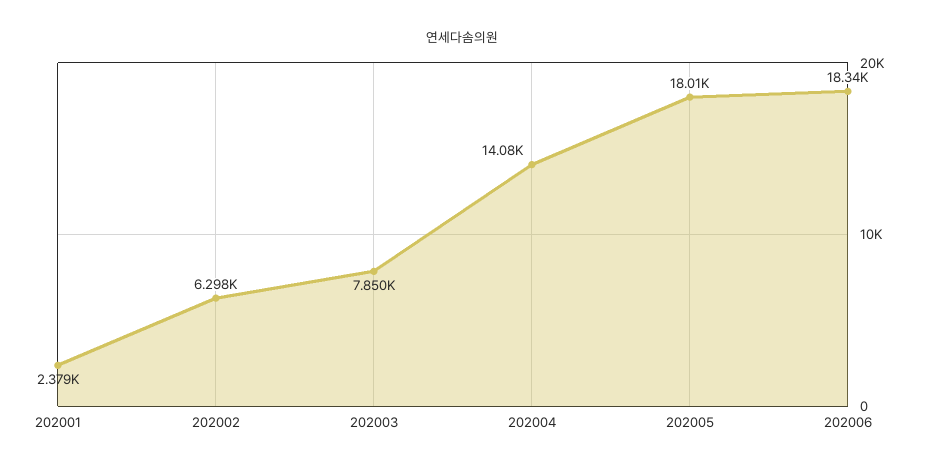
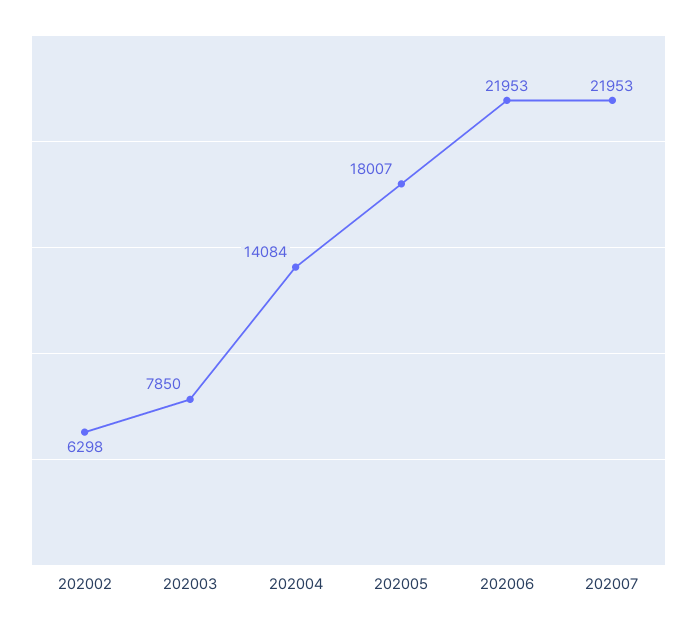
202001: 2379 -> none
202006: 18340 -> 21953
202007: none -> 21953

